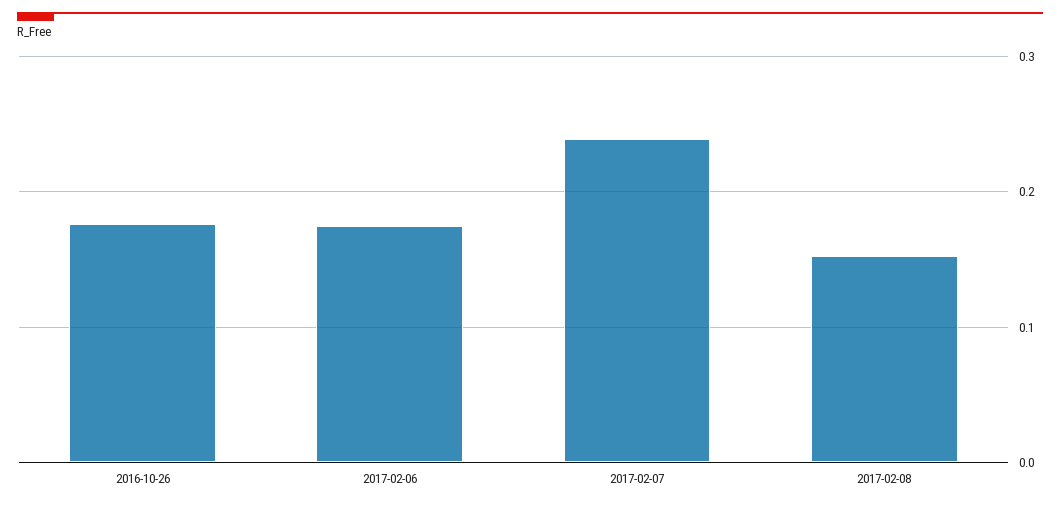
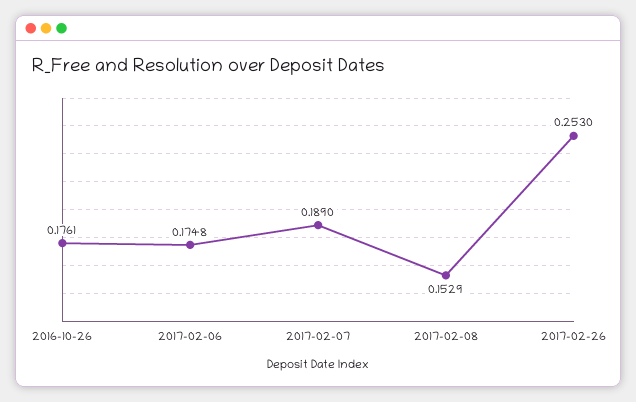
2017-02-07: 0.24 -> 0.189
2017-02-26: none -> 0.253

